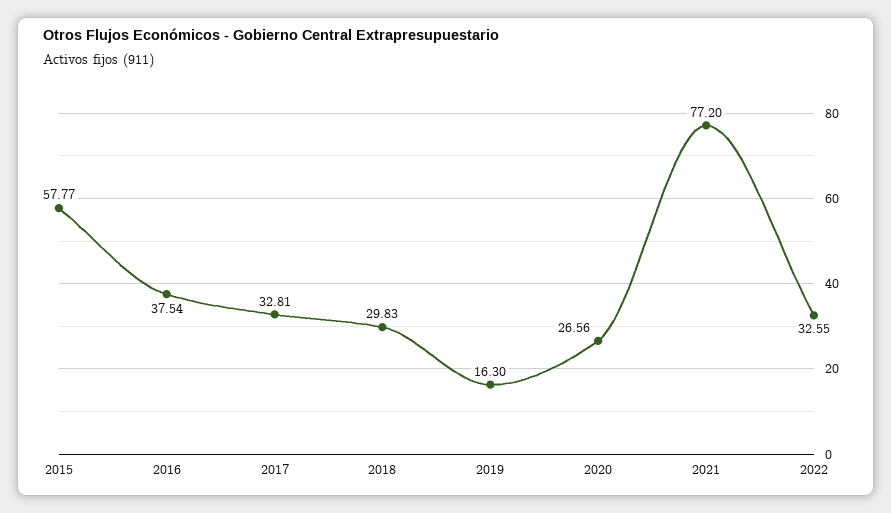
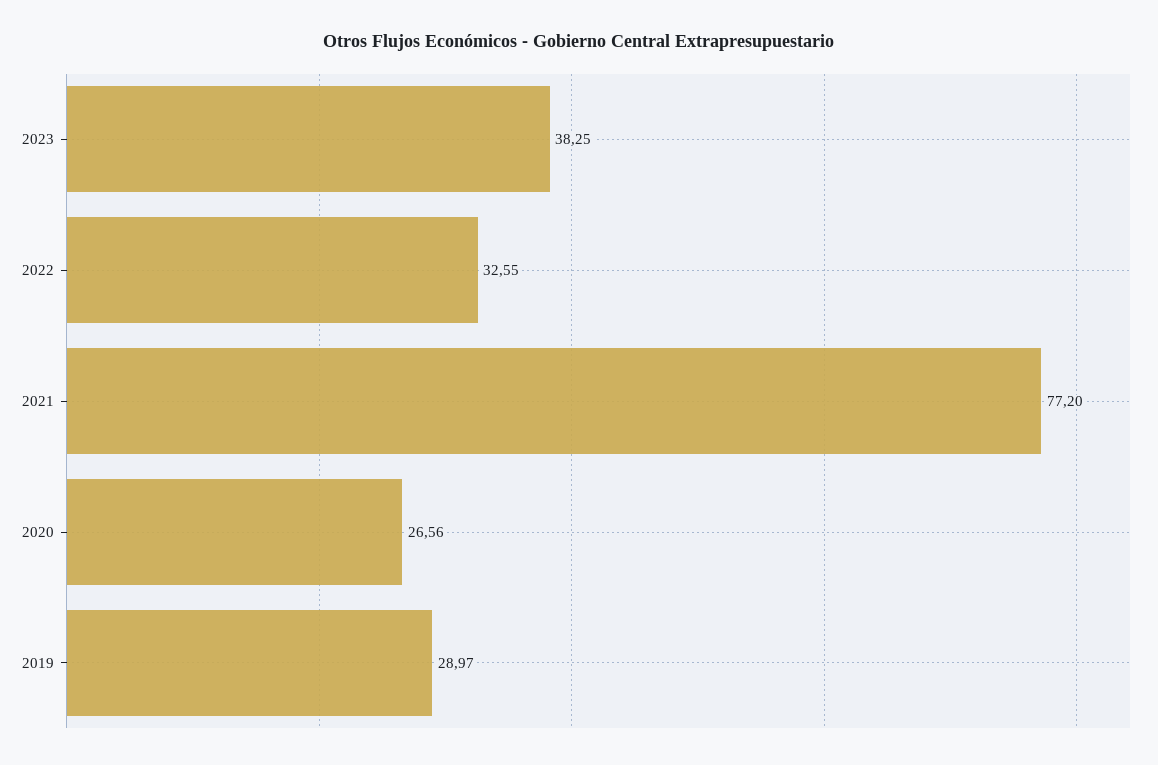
2015: 57.77 -> none
2016: 37.54 -> none
2017: 32.81 -> none
2018: 29.83 -> none
2019: 16.3 -> 28.97
2023: none -> 38.25

